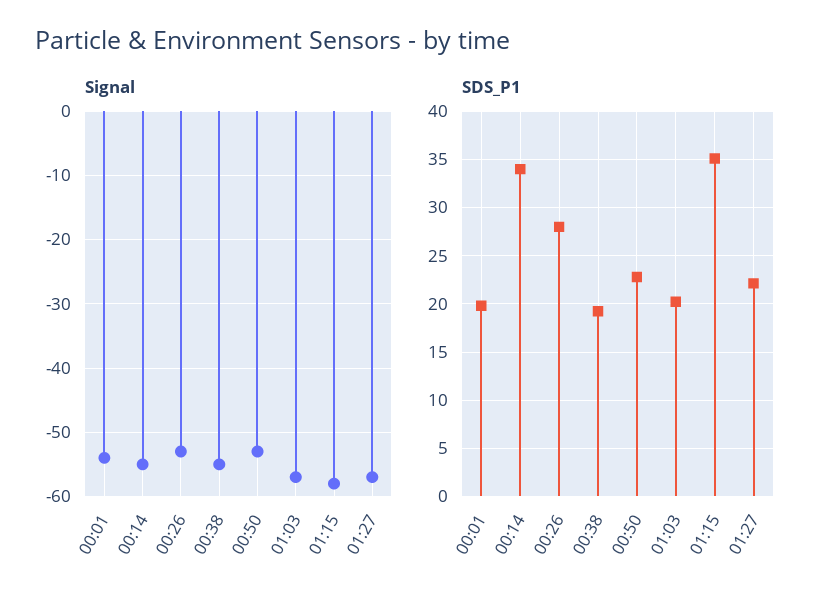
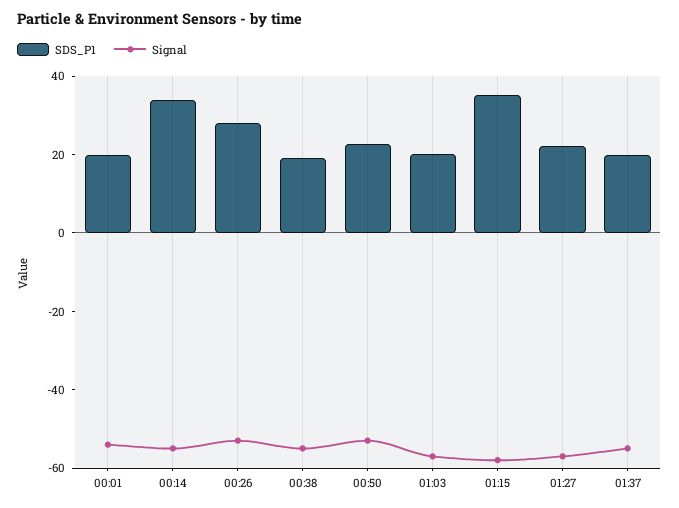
SDS_P1, 01:37: none -> 20
Signal, 01:37: none -> -55

